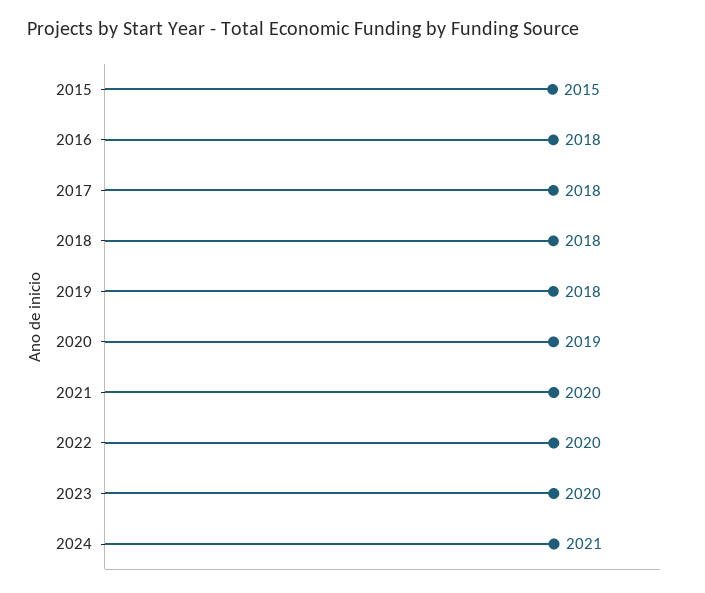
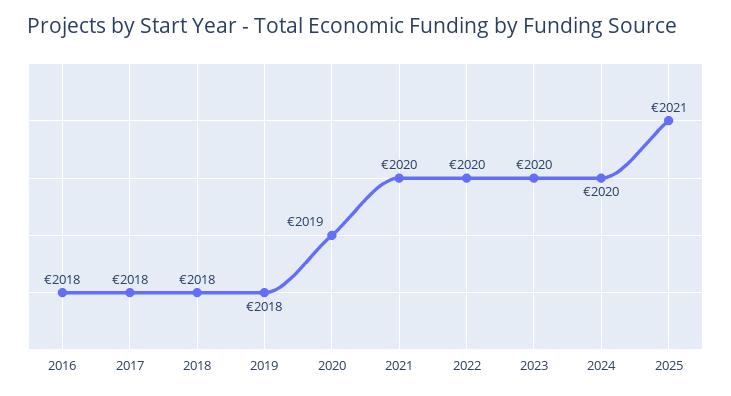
2015: 2015 -> none
2024: 2021 -> 2020
2025: none -> 2021

